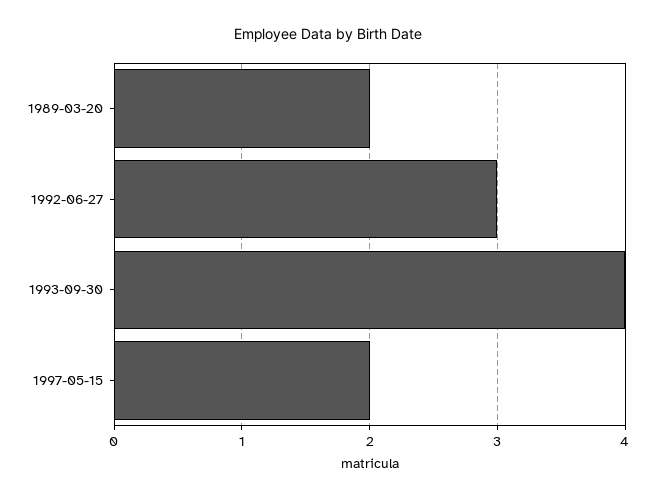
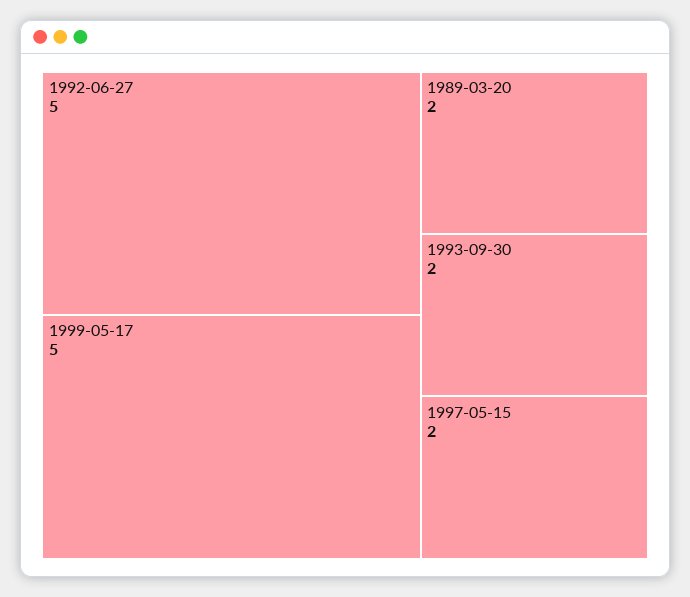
1992-06-27: 3 -> 5
1993-09-30: 4 -> 2
1999-05-17: none -> 5

